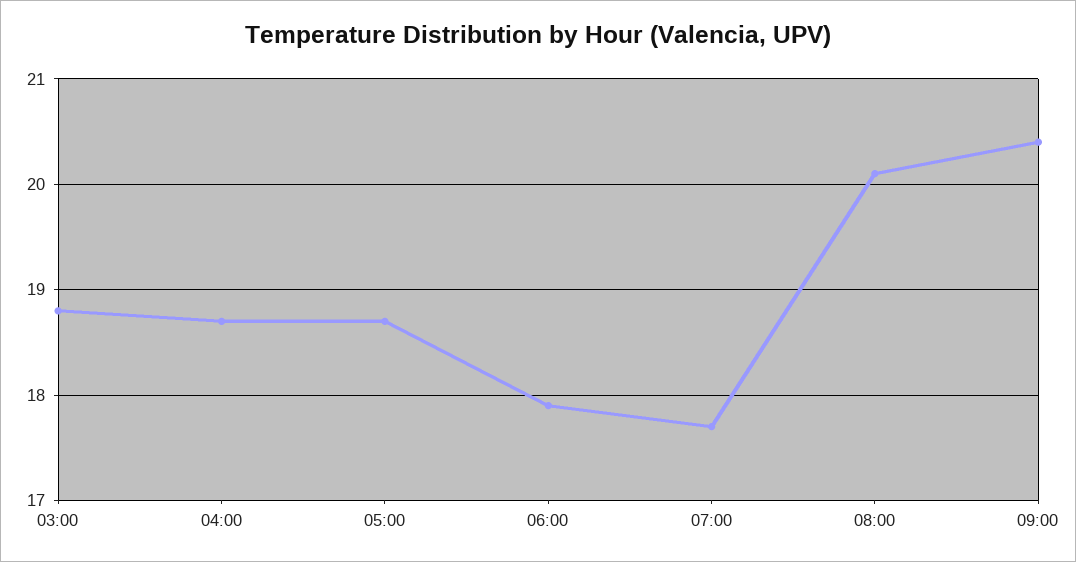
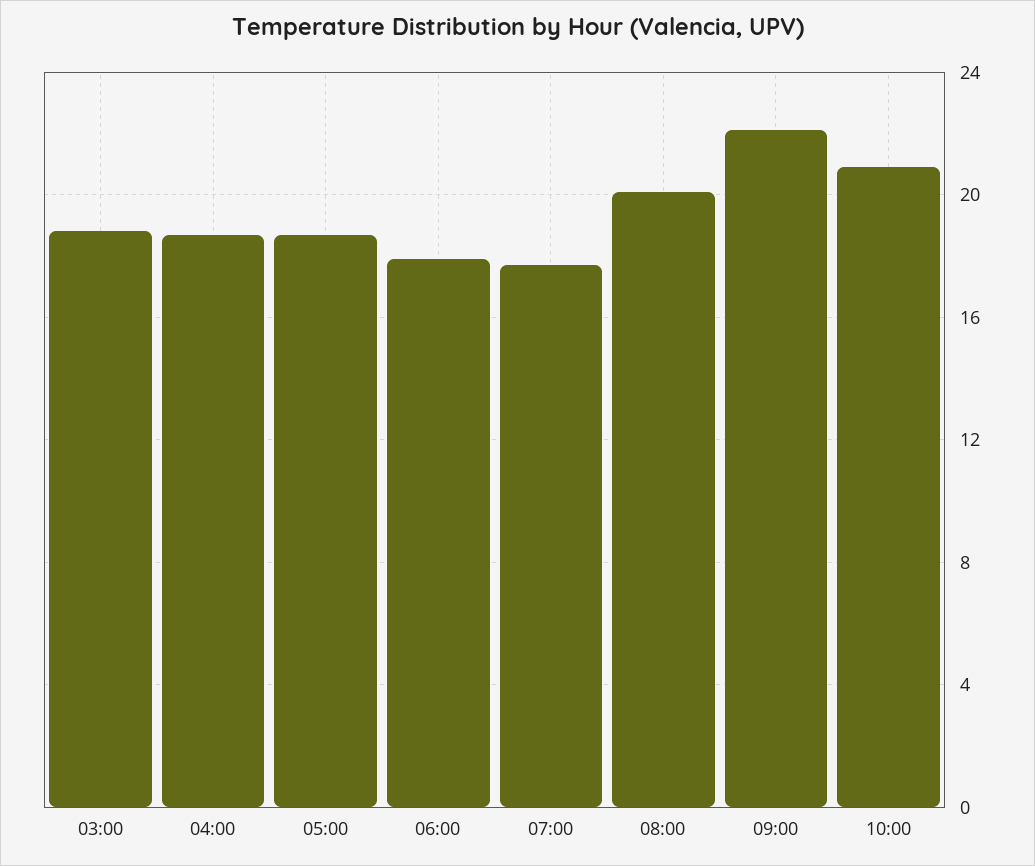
09:00: 20.4 -> 22
10:00: none -> 21

